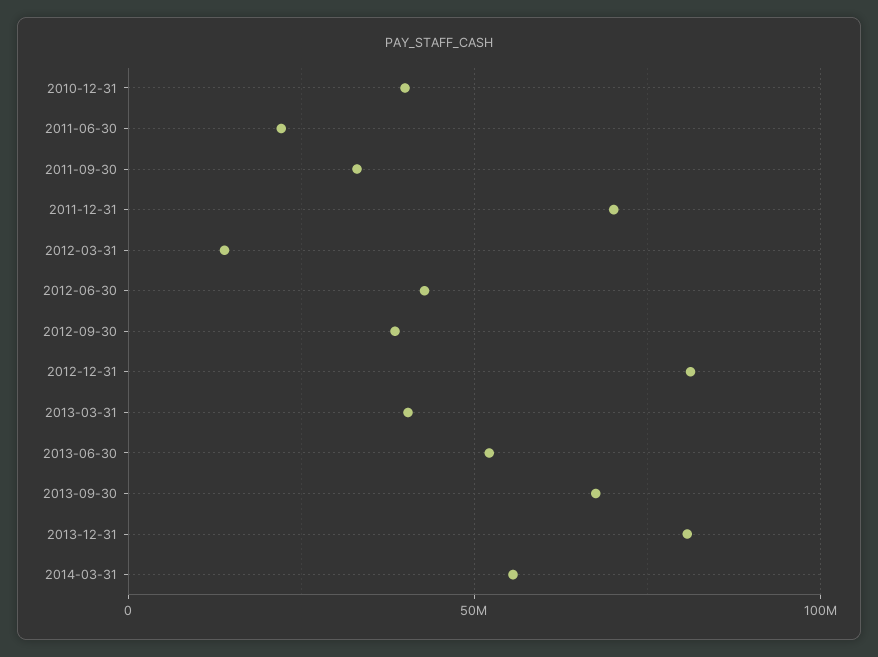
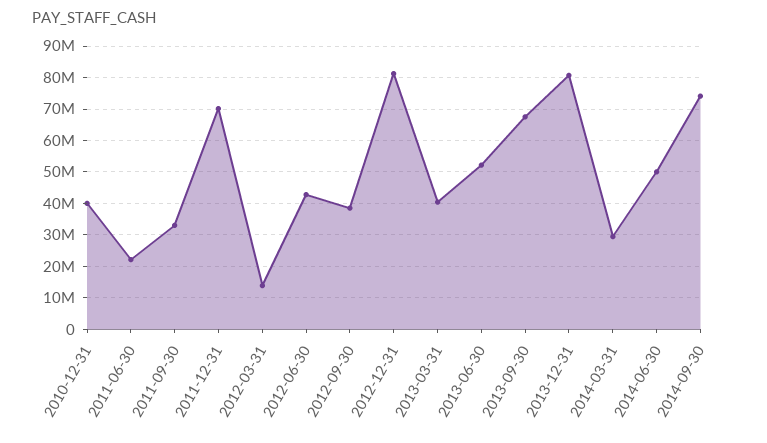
2014-03-31: 55000000 -> 30000000
2014-06-30: none -> 50000000
2014-09-30: none -> 74000000

